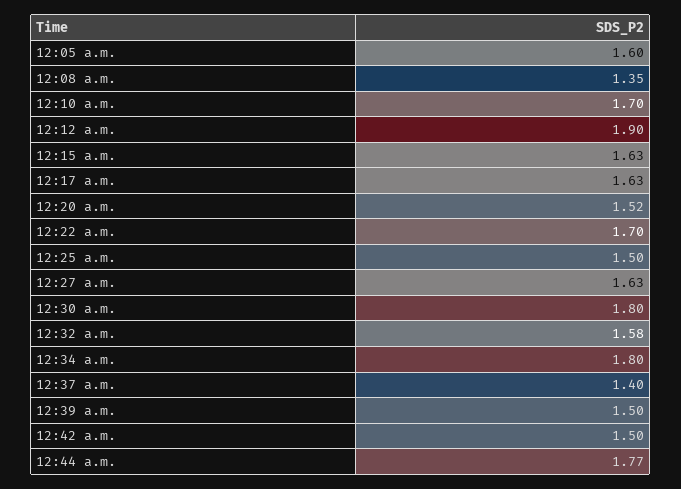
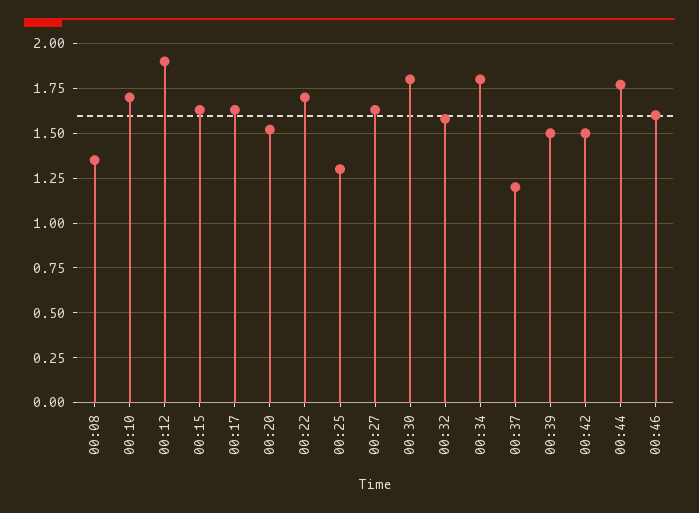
12:05 a.m.: 1.6 -> none
12:25 a.m.: 1.5 -> 1.3
12:37 a.m.: 1.4 -> 1.2
00:46: none -> 1.6

